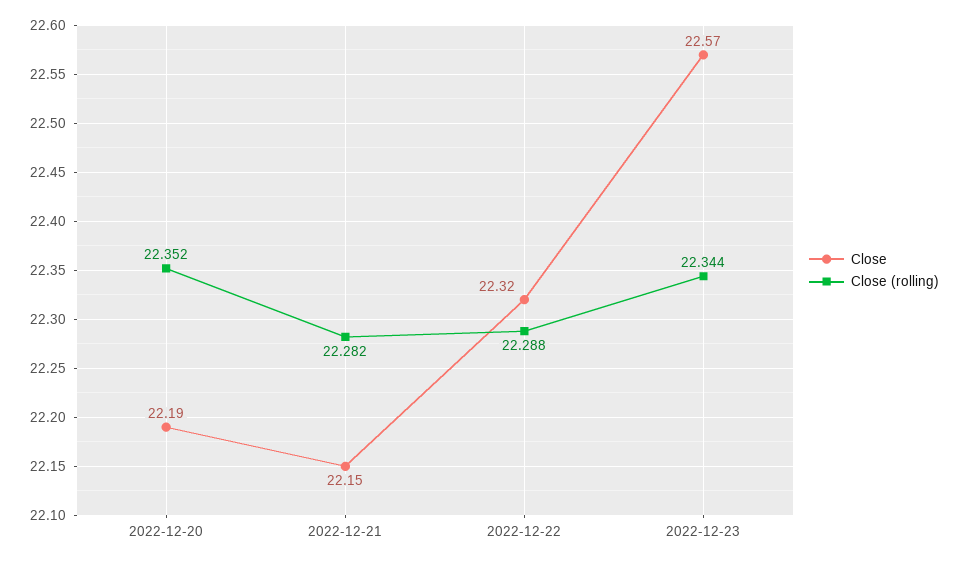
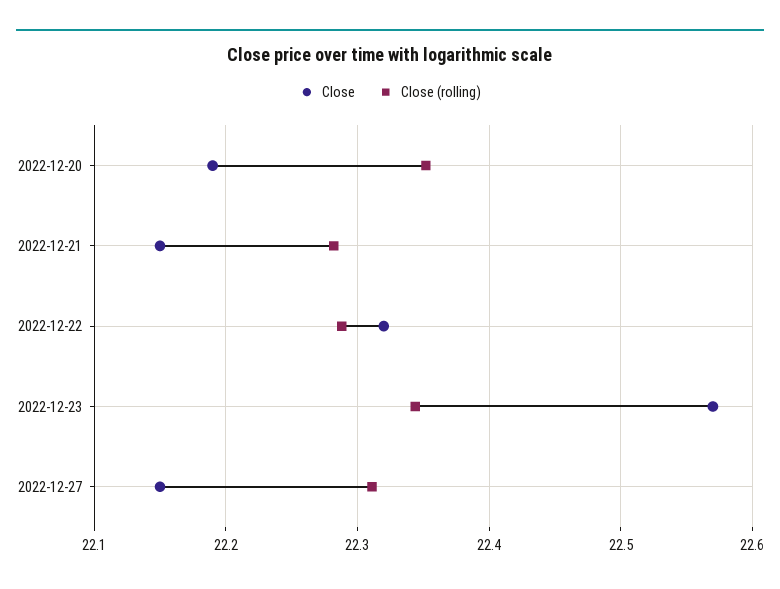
Close, 2022-12-27: none -> 22.15
Close (rolling), 2022-12-27: none -> 22.31

